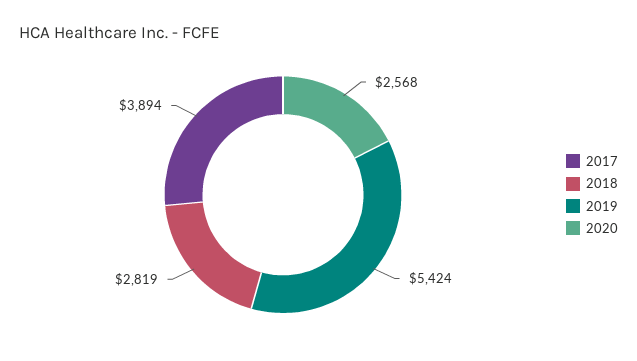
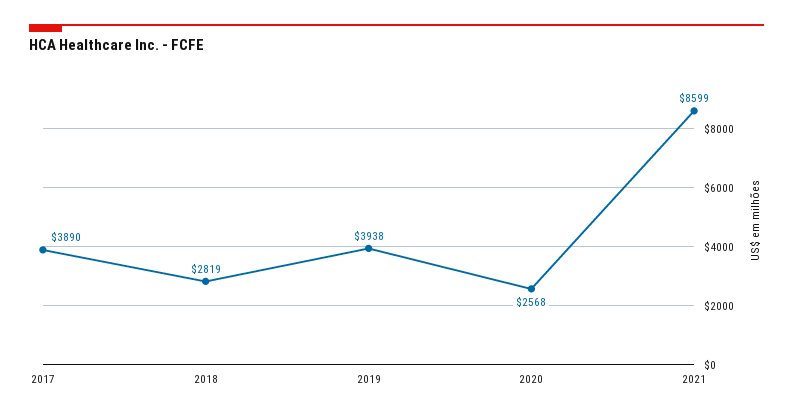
2017: 3894 -> 3890
2019: 5424 -> 3938
2021: none -> 8599

